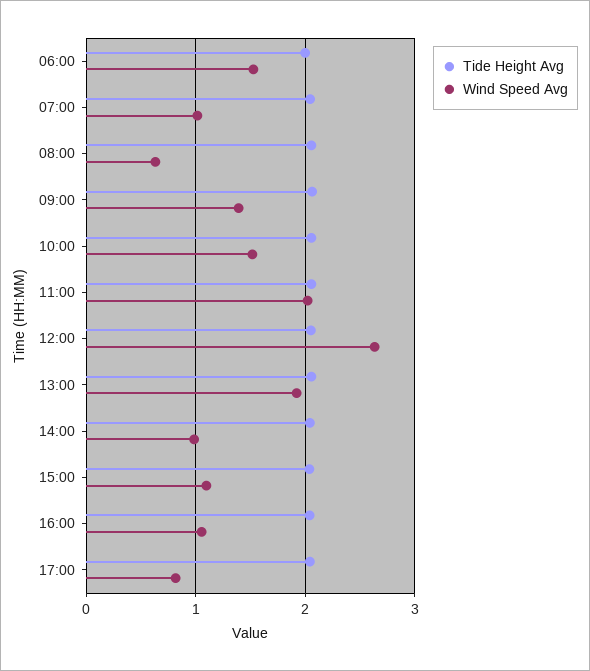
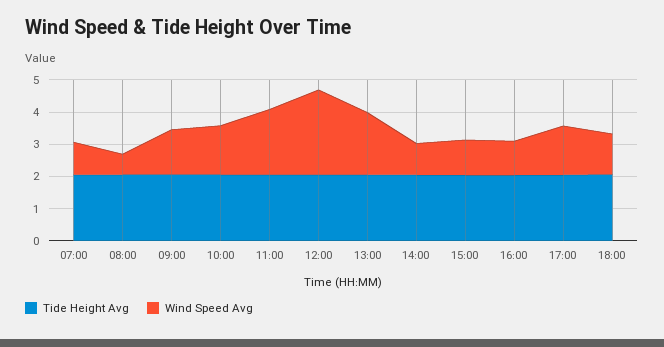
Tide Height Avg, 06:00: 2 -> none
Wind Speed Avg, 06:00: 1.5 -> none
Wind Speed Avg, 17:00: 0.8 -> 1.5
Tide Height Avg, 18:00: none -> 2
Wind Speed Avg, 18:00: none -> 1.25

